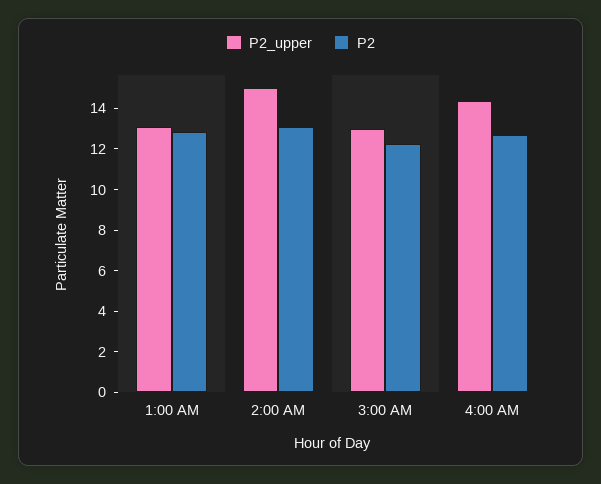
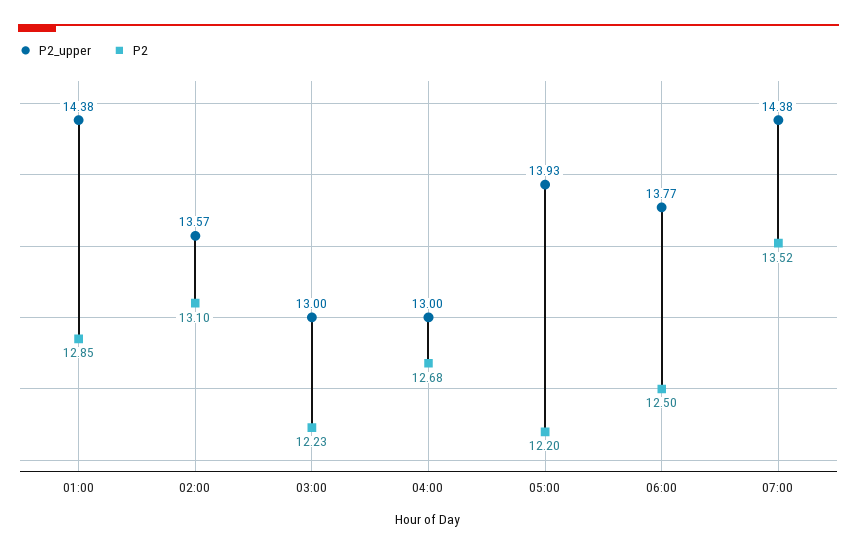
P2_upper, 1:00 AM: 13 -> 14.38
P2_upper, 2:00 AM: 15 -> 13.57
P2_upper, 4:00 AM: 14.5 -> 13
P2_upper, 05:00: none -> 13.93
P2, 05:00: none -> 12.2
P2_upper, 06:00: none -> 13.77
P2, 06:00: none -> 12.5
P2_upper, 07:00: none -> 14.38
P2, 07:00: none -> 13.52

